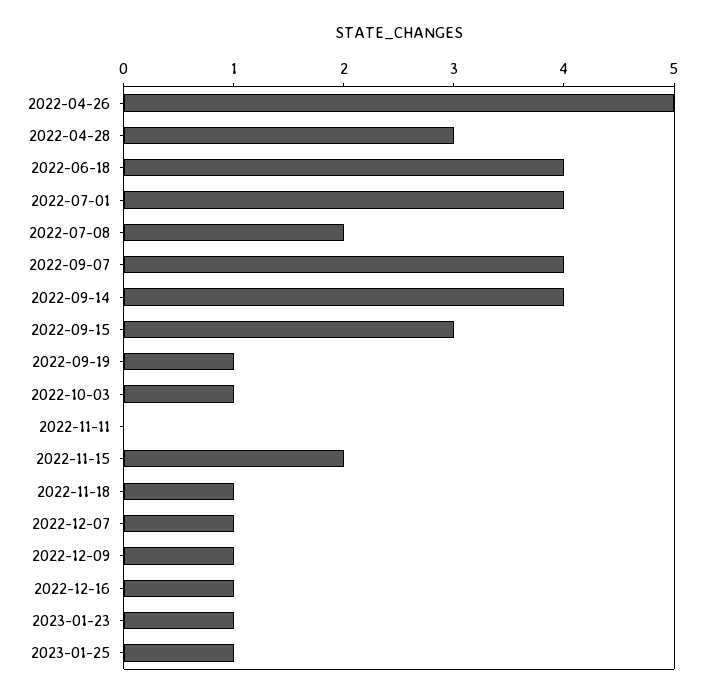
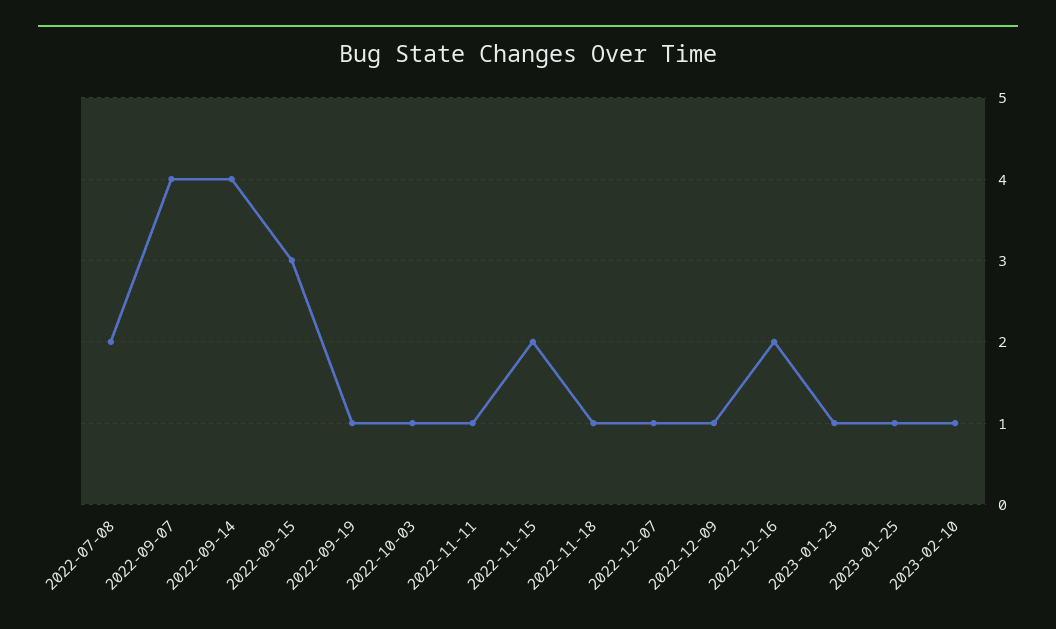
2022-04-26: 5 -> none
2022-04-28: 3 -> none
2022-06-18: 4 -> none
2022-07-01: 4 -> none
2022-11-11: 0 -> 1
2022-12-16: 1 -> 2
2023-02-10: none -> 1

